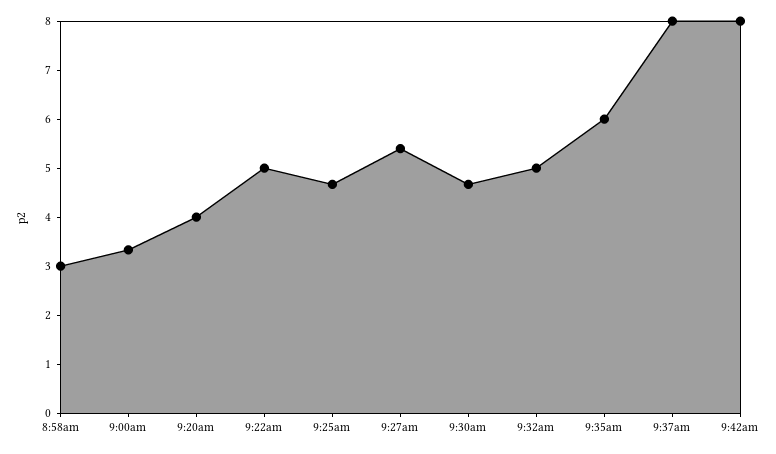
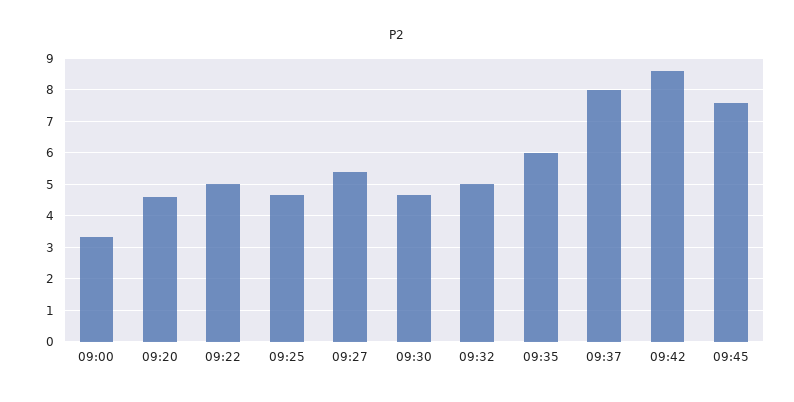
8:58am: 3 -> none
9:20am: 4 -> 4.6
9:42am: 8 -> 8.6
09:45: none -> 7.6

